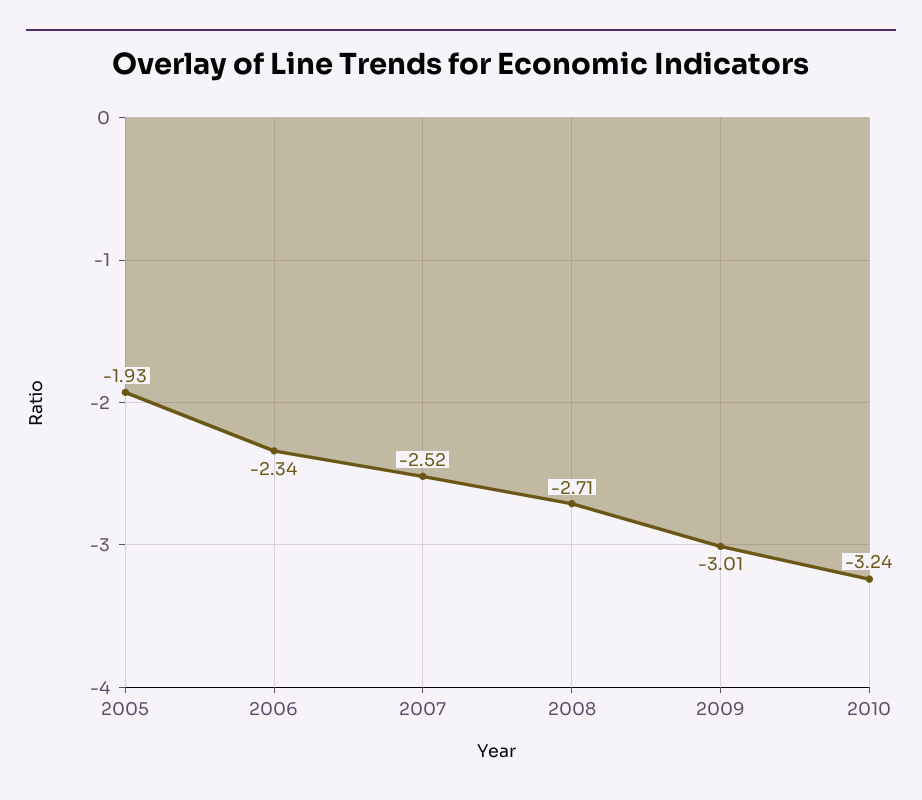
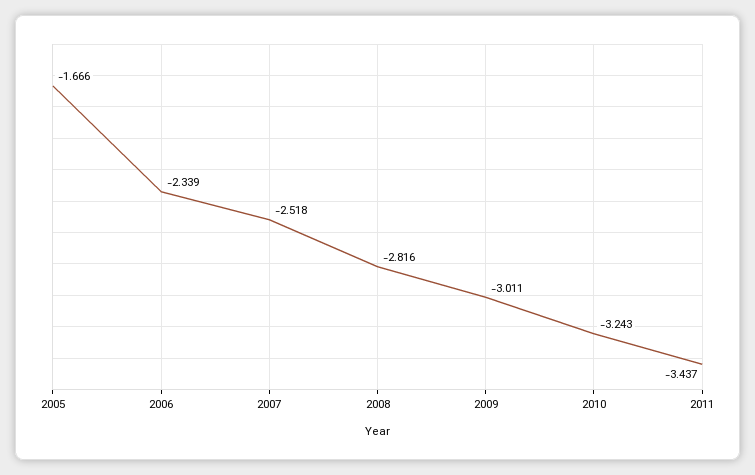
2005: -1.93 -> -1.666
2008: -2.71 -> -2.816
2011: none -> -3.437

